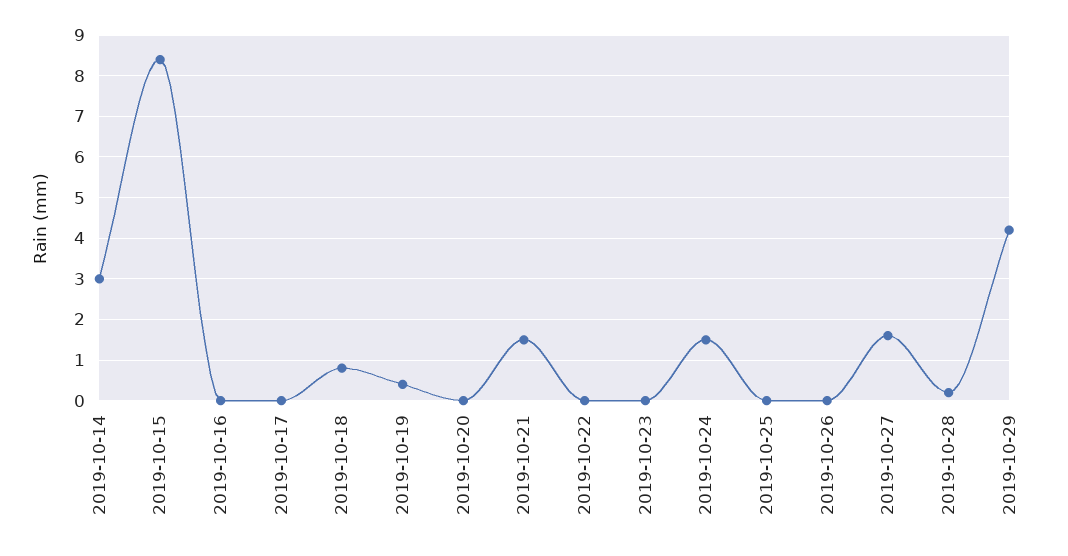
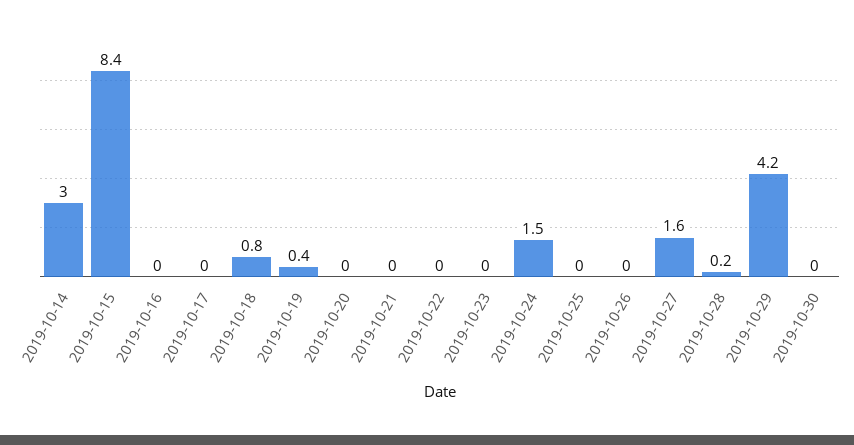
2019-10-21: 1.5 -> 0
2019-10-30: none -> 0

